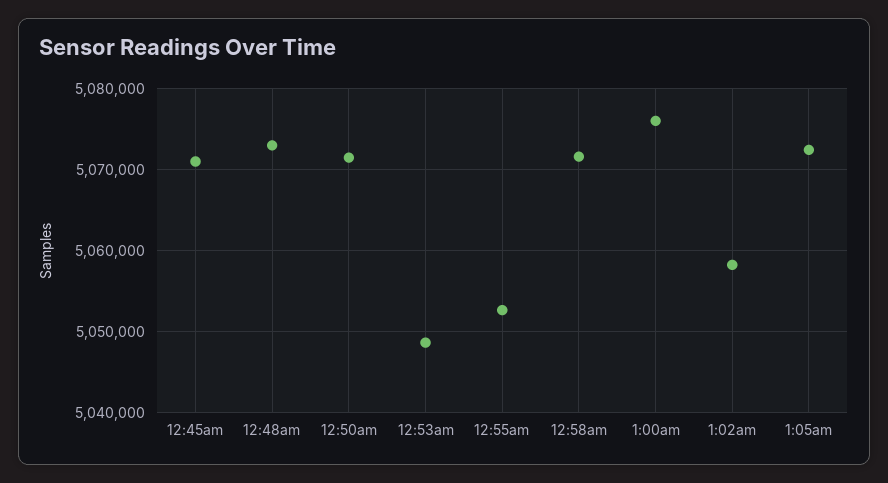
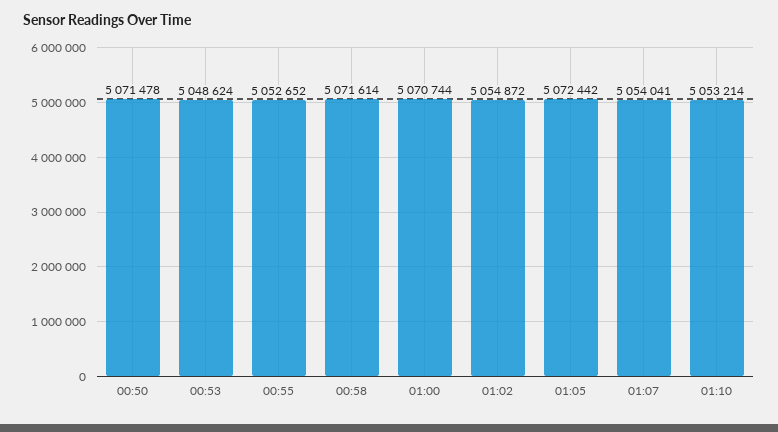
12:45am: 5071000 -> none
12:48am: 5073000 -> none
1:00am: 5076000 -> 5070744
1:02am: 5058000 -> 5054872
01:07: none -> 5054041
01:10: none -> 5053214

